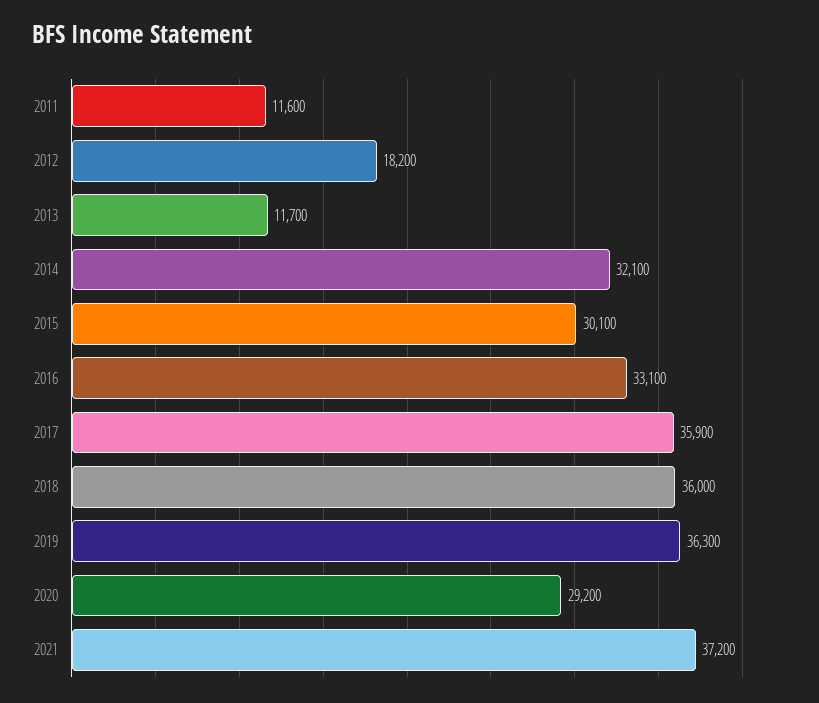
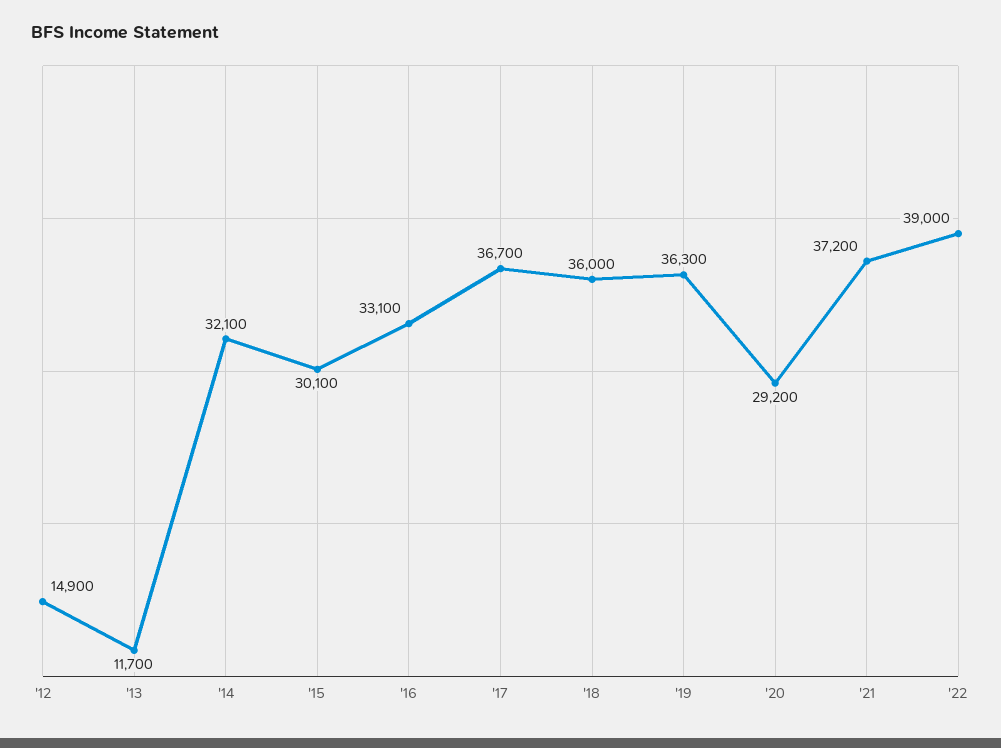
2011: 11600 -> none
2012: 18200 -> 14900
2017: 35900 -> 36700
'22: none -> 39000

